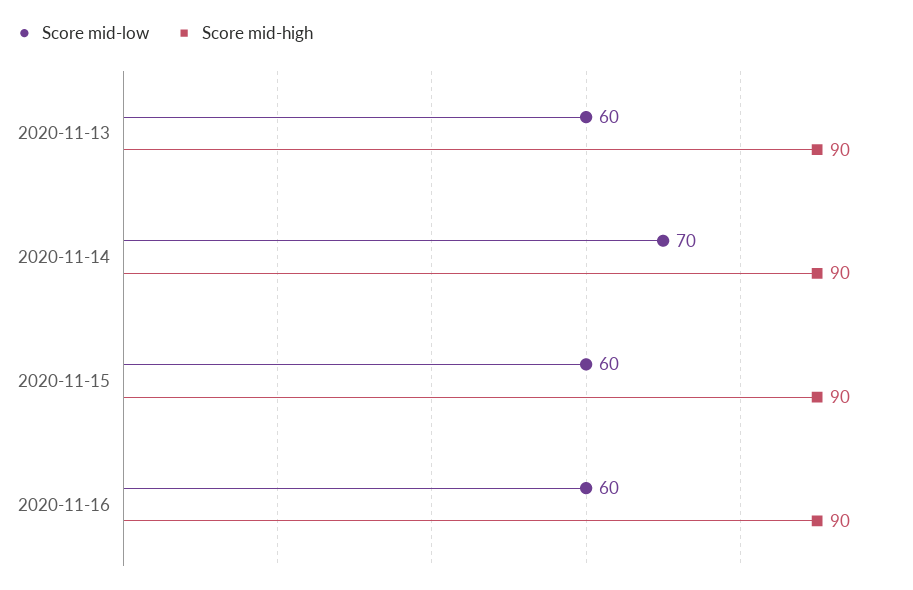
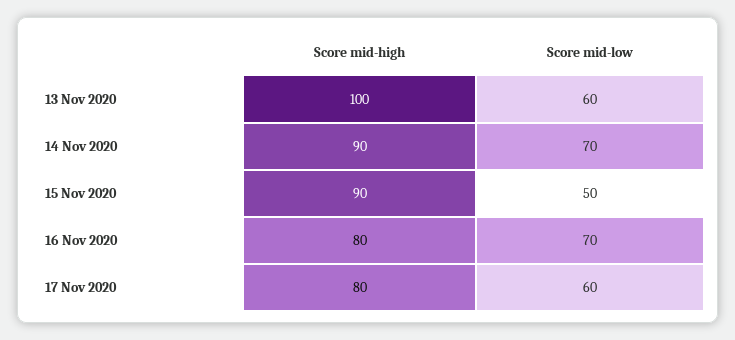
Score mid-high, 2020-11-13: 90 -> 100
Score mid-low, 2020-11-15: 60 -> 50
Score mid-low, 2020-11-16: 60 -> 70
Score mid-high, 2020-11-16: 90 -> 80
Score mid-high, 17 Nov 2020: none -> 80
Score mid-low, 17 Nov 2020: none -> 60

